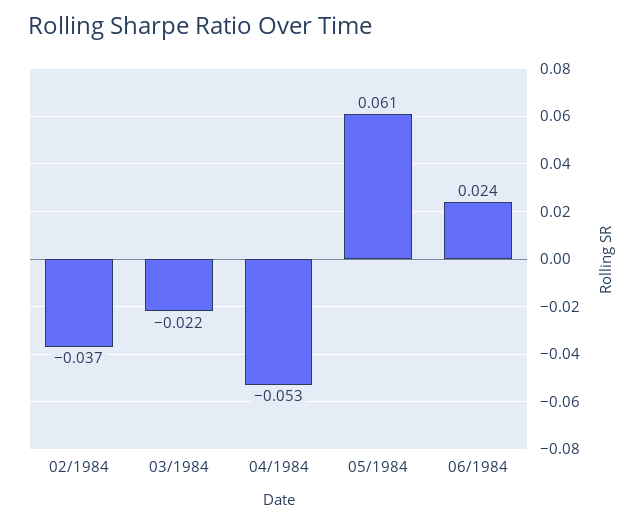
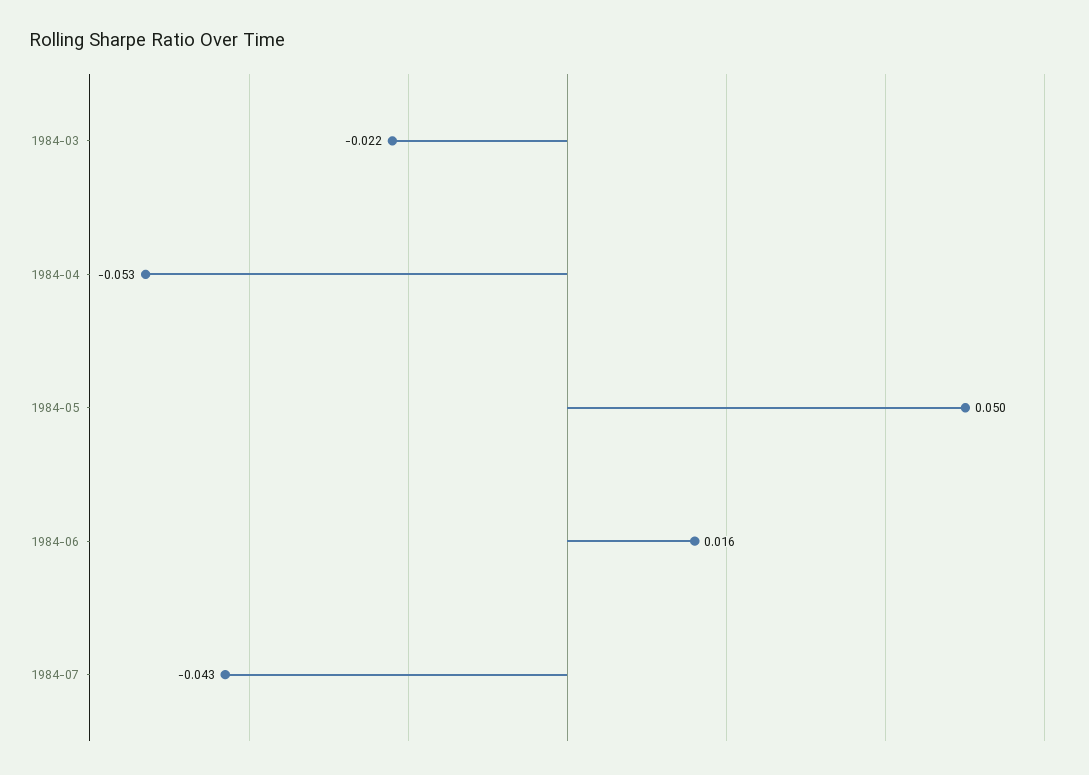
02/1984: -0.037 -> none
05/1984: 0.061 -> 0.05
06/1984: 0.024 -> 0.016
1984-07: none -> -0.043

